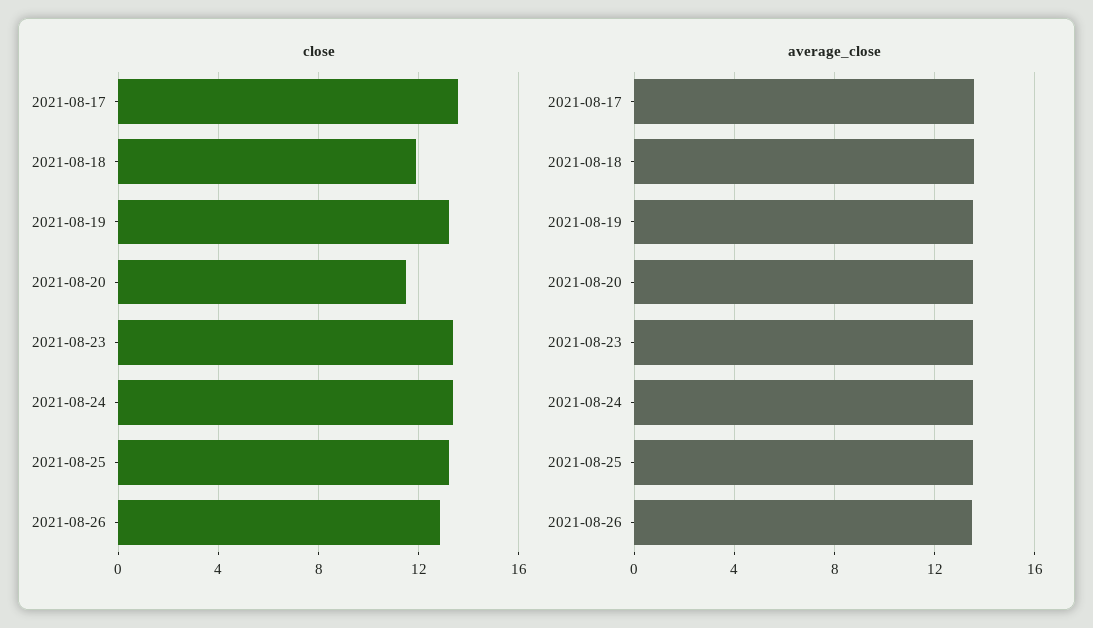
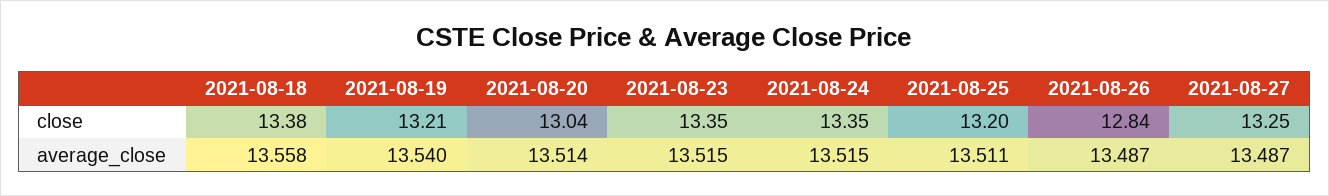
close, 2021-08-17: 13.5 -> none
close, 2021-08-18: 12 -> 13.38
close, 2021-08-20: 11.5 -> 13.04
average_close, 2021-08-17: 13.5 -> none
close, 2021-08-27: none -> 13.25
average_close, 2021-08-27: none -> 13.487

